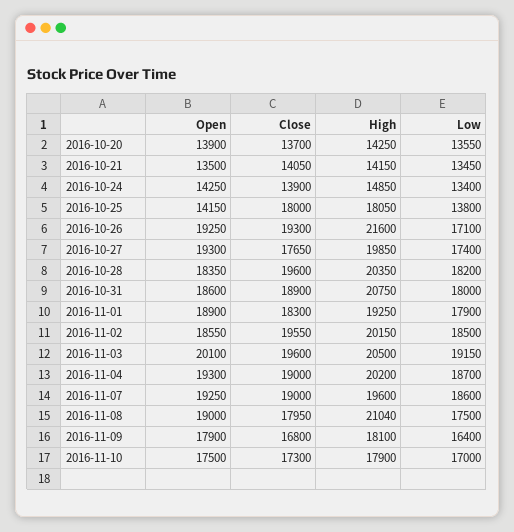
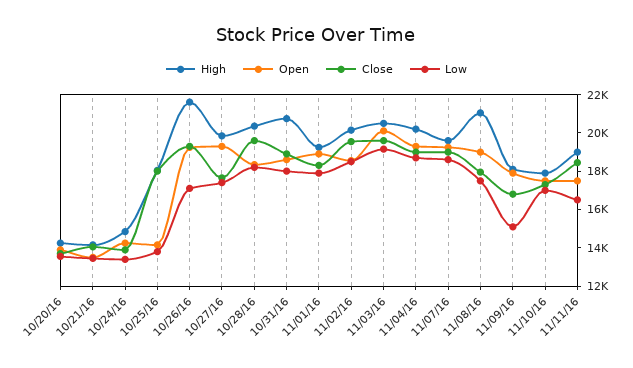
Low, 2016-11-09: 16400 -> 15000
High, 11/11/16: none -> 19000
Open, 11/11/16: none -> 17500
Close, 11/11/16: none -> 18500
Low, 11/11/16: none -> 16500

